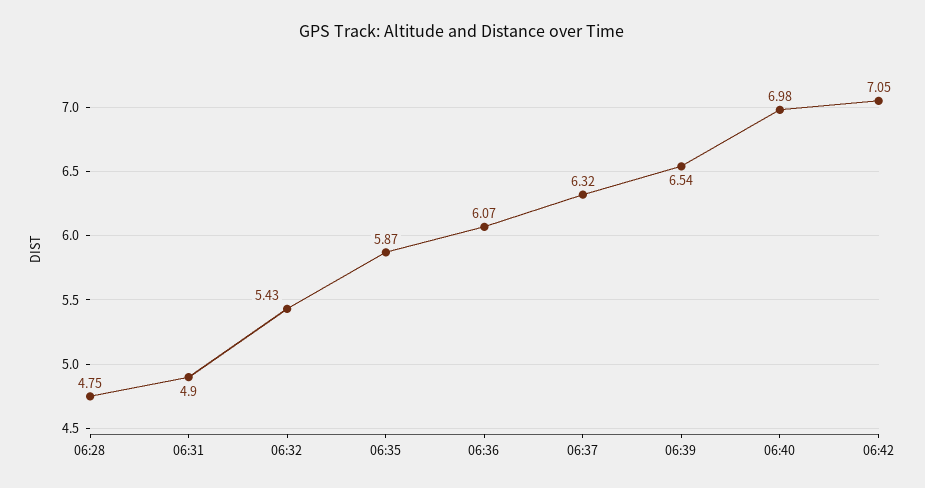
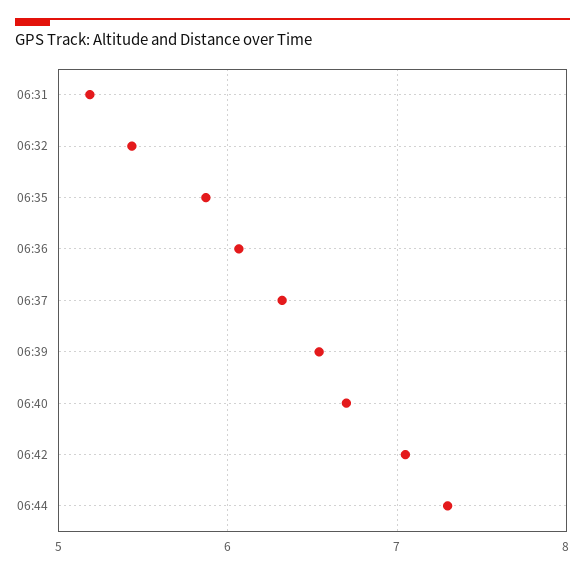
06:28: 4.75 -> none
06:31: 4.9 -> 5.2
06:40: 6.98 -> 6.7
06:44: none -> 7.3

